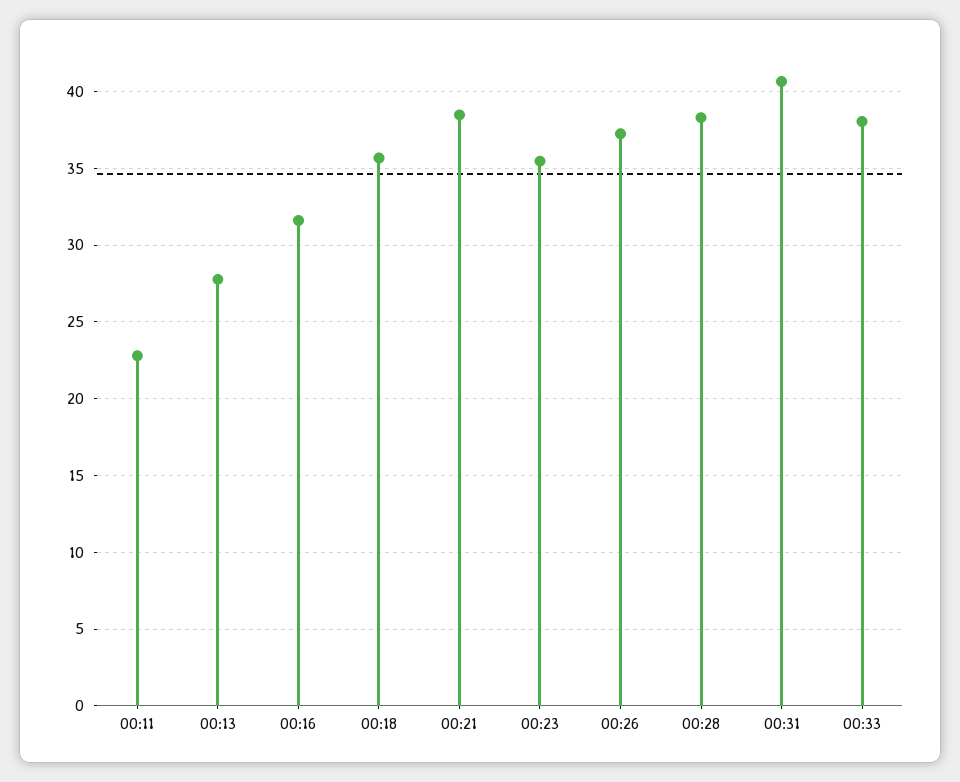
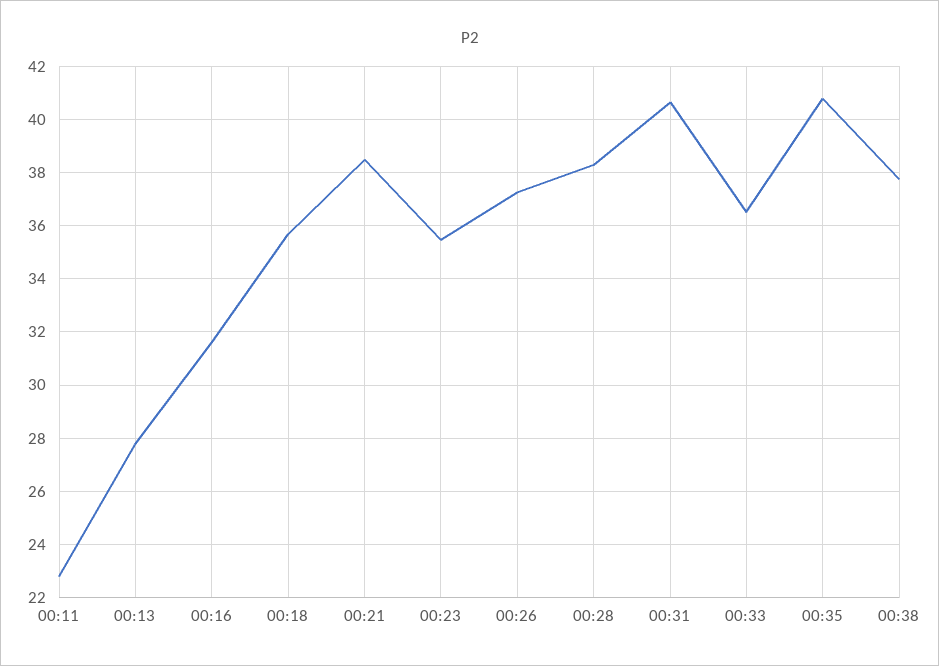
00:33: 38 -> 36.5
00:35: none -> 40.75
00:38: none -> 37.75

